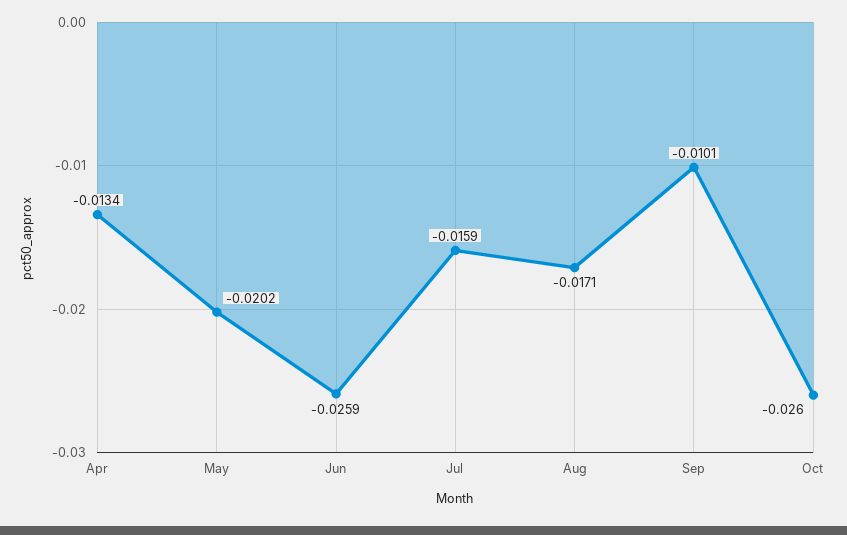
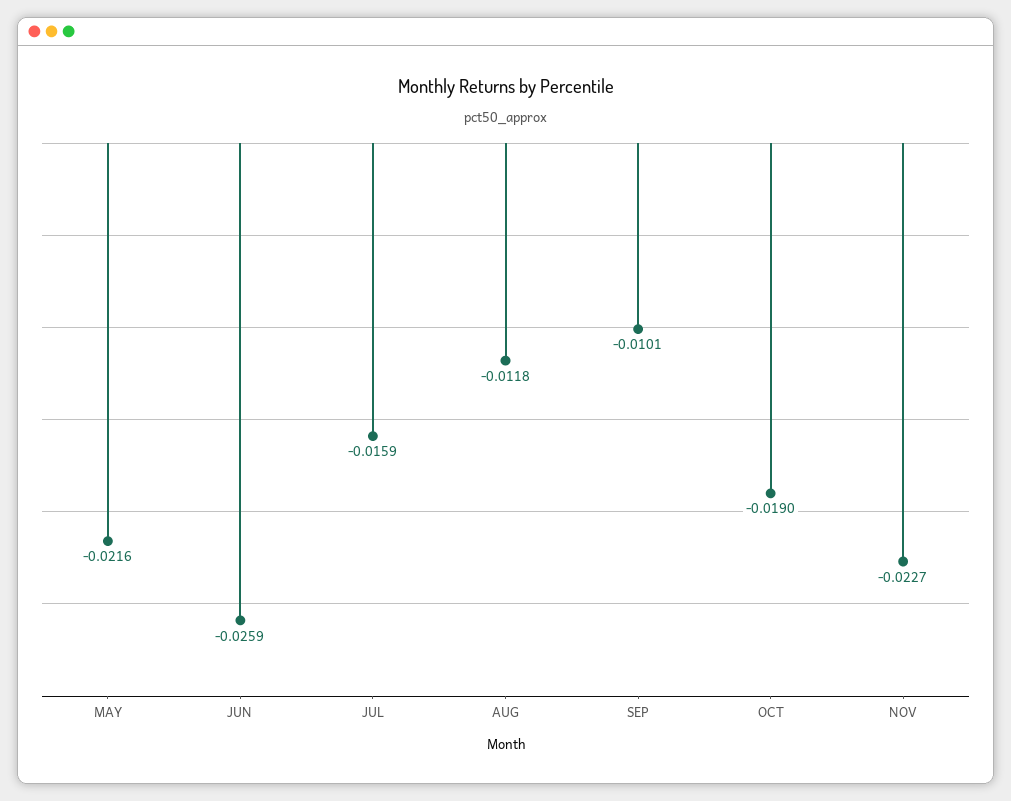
Apr: -0.0134 -> none
May: -0.0202 -> -0.0216
Aug: -0.0171 -> -0.0118
Oct: -0.026 -> -0.019
NOV: none -> -0.0227

